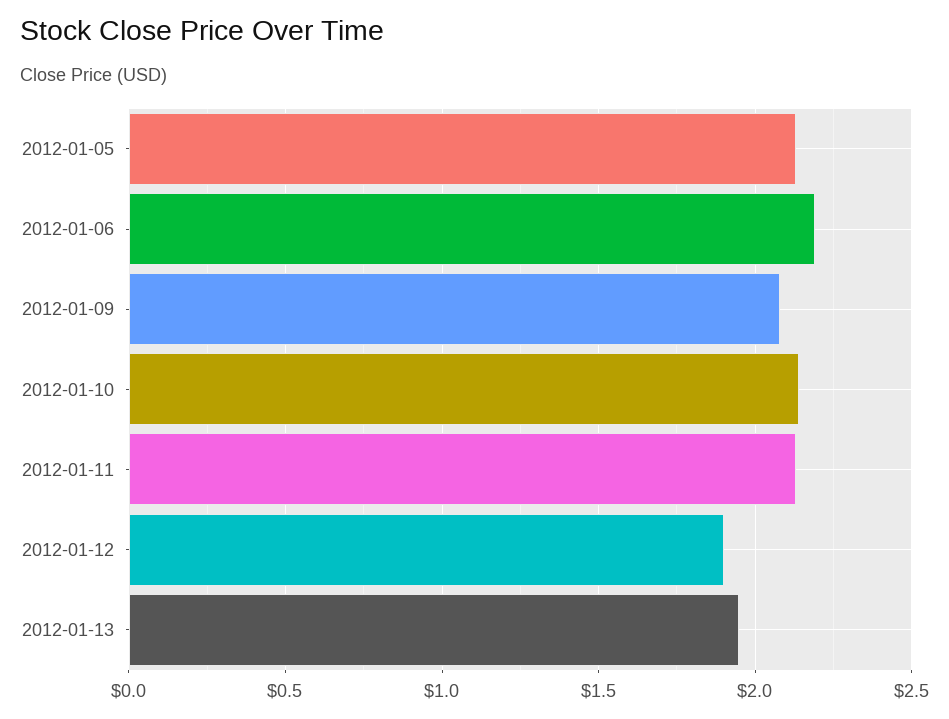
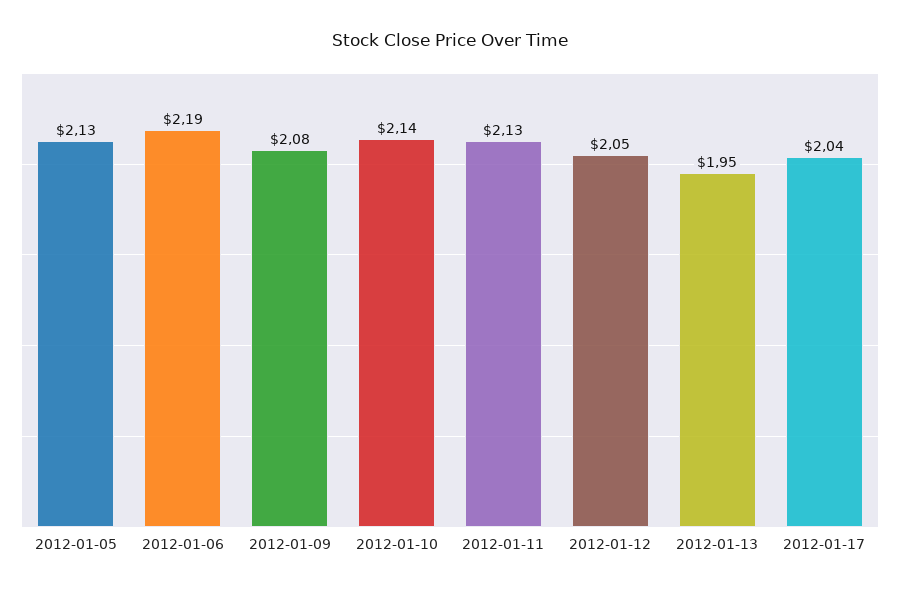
2012-01-12: 1.9 -> 2.05
2012-01-17: none -> 2.04

